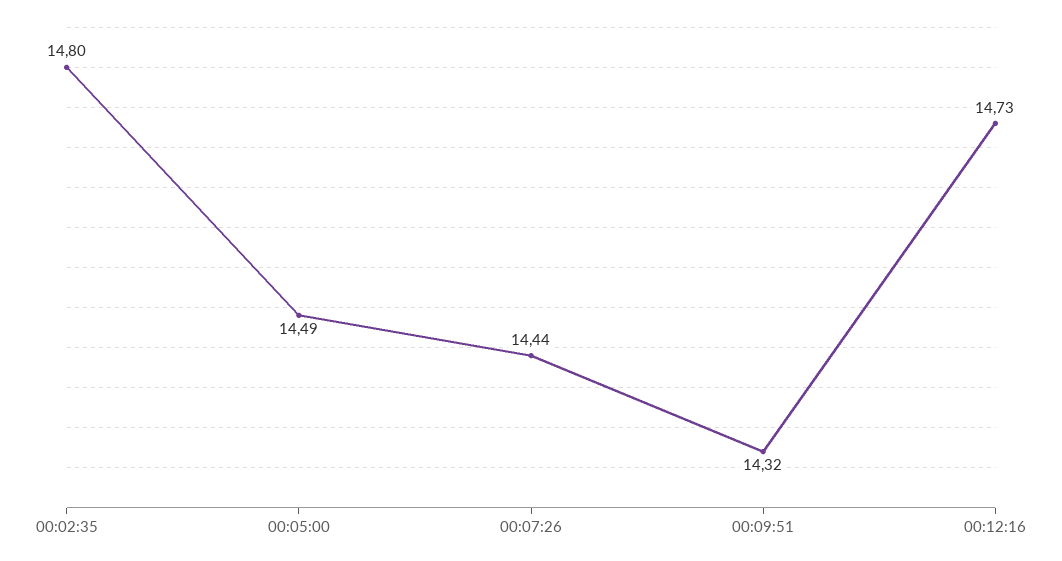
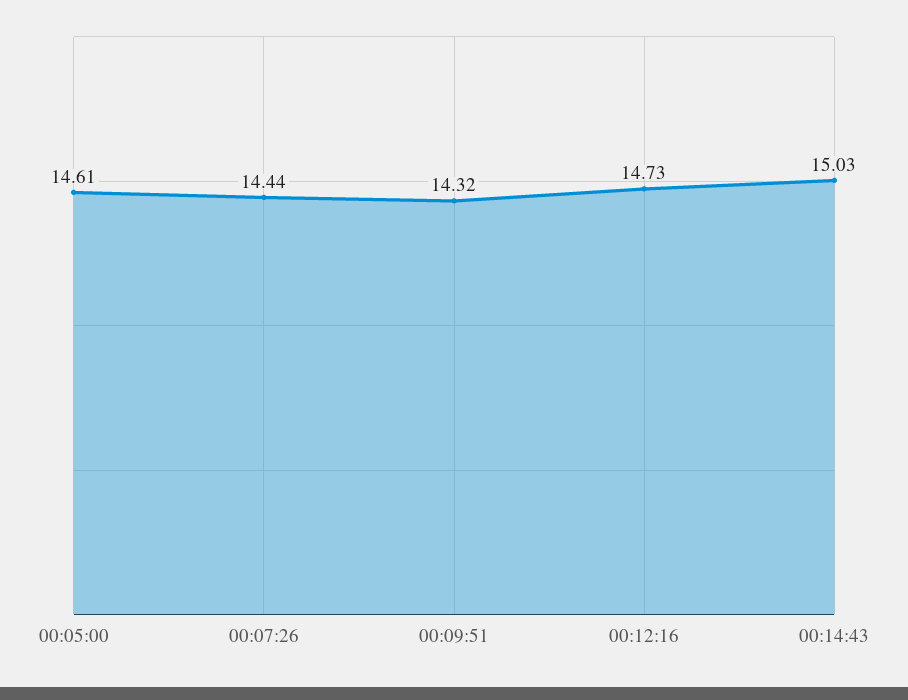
00:02:35: 14.8 -> none
00:05:00: 14.49 -> 14.61
00:14:43: none -> 15.03

